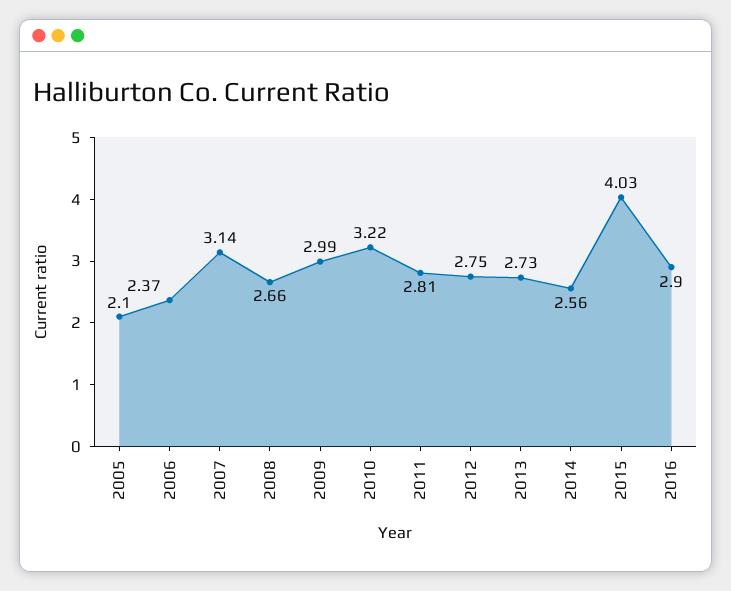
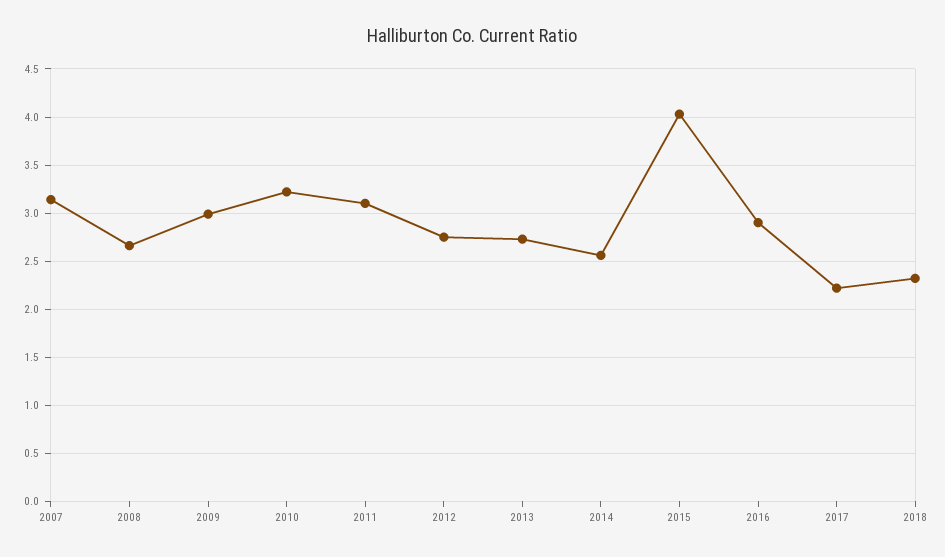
2005: 2.1 -> none
2006: 2.37 -> none
2011: 2.81 -> 3.1
2017: none -> 2.2
2018: none -> 2.3

